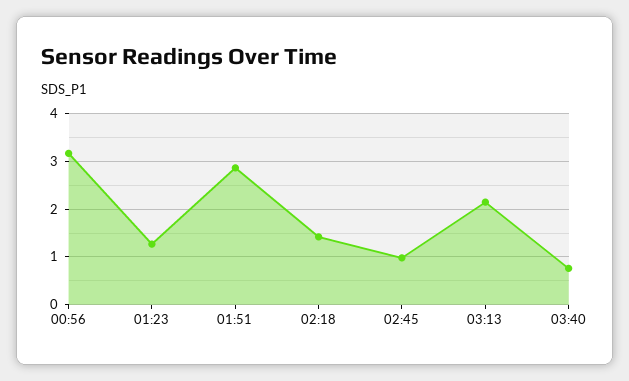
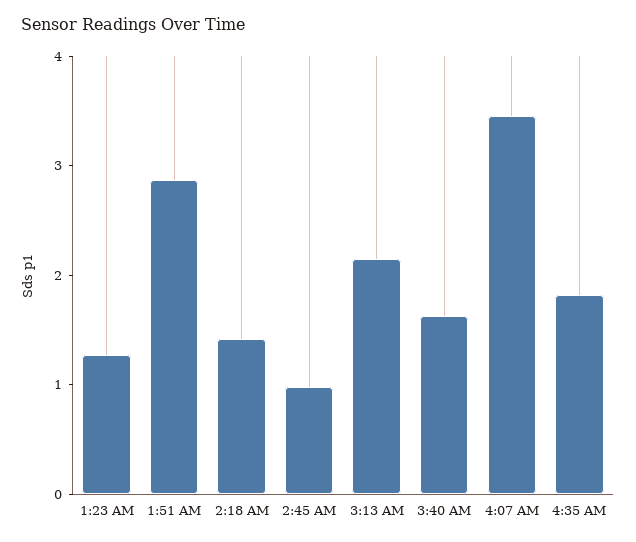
00:56: 3.2 -> none
03:40: 0.8 -> 1.6
4:07 AM: none -> 3.4
4:35 AM: none -> 1.8

